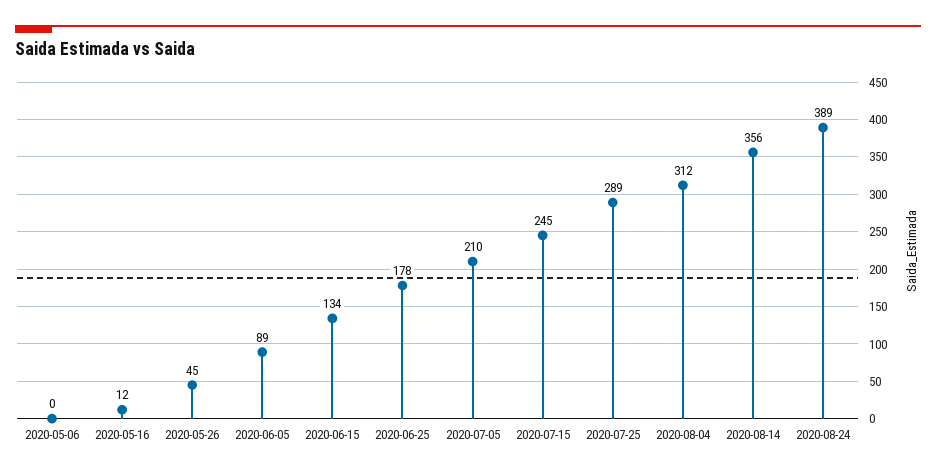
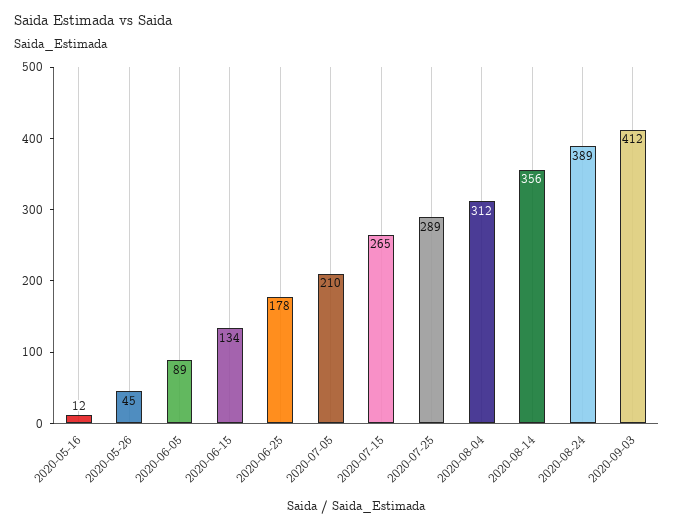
2020-05-06: 0 -> none
2020-07-15: 245 -> 265
2020-09-03: none -> 412

